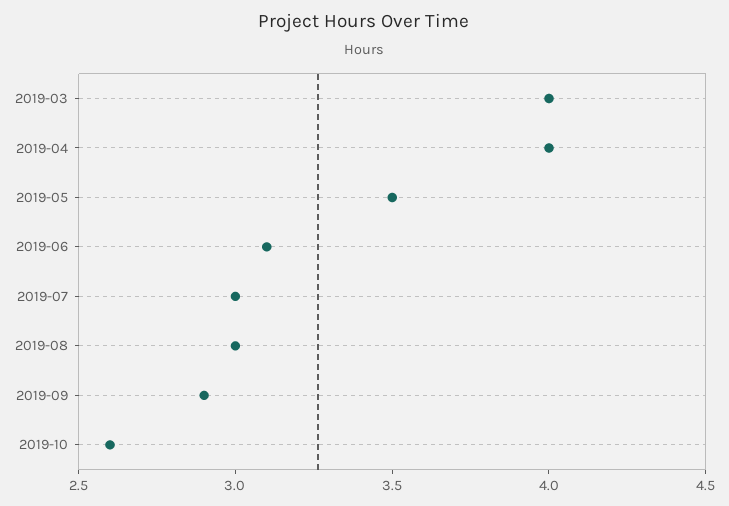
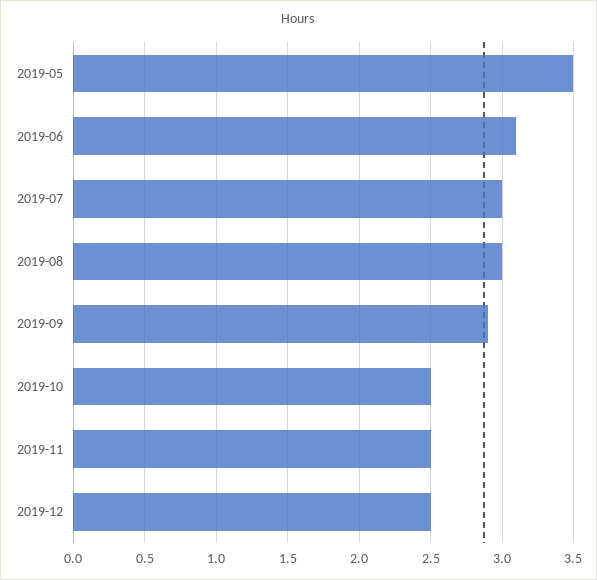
2019-03: 4 -> none
2019-04: 4 -> none
2019-10: 2.6 -> 2.5
2019-11: none -> 2.5
2019-12: none -> 2.5

